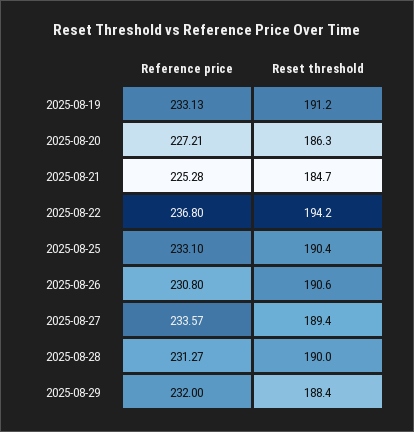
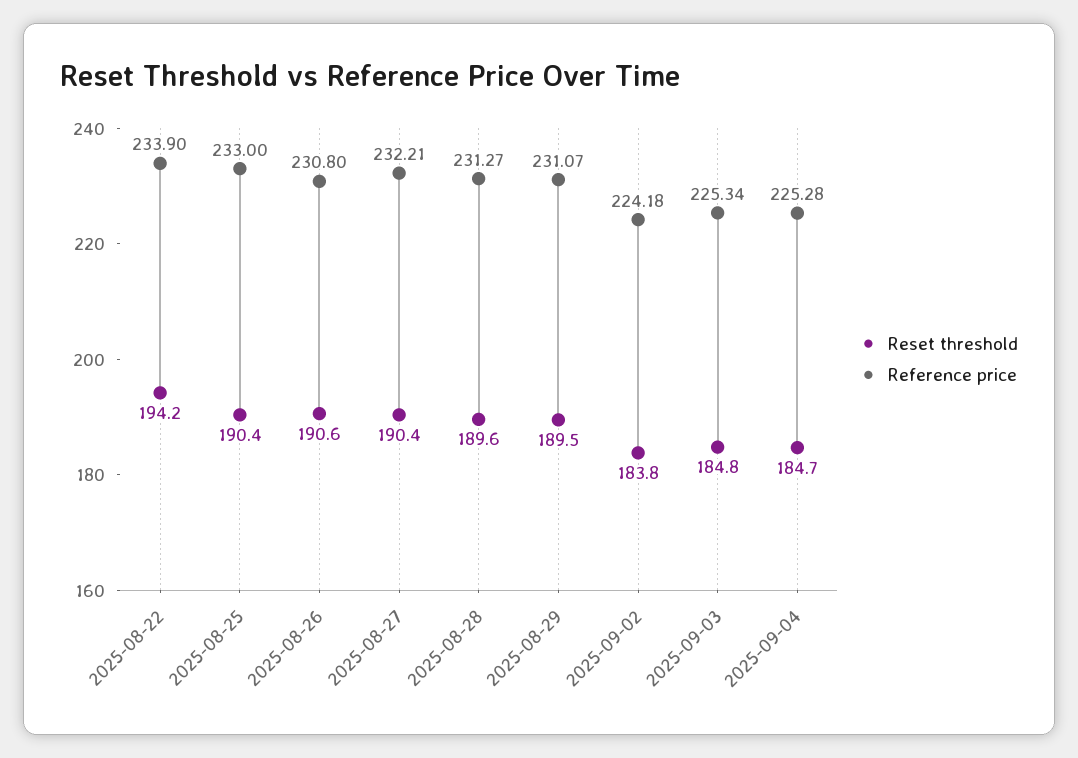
Reference price, 2025-08-19: 233.13 -> none
Reset threshold, 2025-08-19: 191.2 -> none
Reference price, 2025-08-20: 227.21 -> none
Reset threshold, 2025-08-20: 186.3 -> none
Reference price, 2025-08-21: 225.28 -> none
Reset threshold, 2025-08-21: 184.7 -> none
Reference price, 2025-08-22: 236.8 -> 233.9
Reference price, 2025-08-25: 233.1 -> 233
Reference price, 2025-08-27: 233.57 -> 232.21
Reset threshold, 2025-08-27: 189.4 -> 190.4
Reset threshold, 2025-08-28: 190 -> 189.6
Reference price, 2025-08-29: 232 -> 231.07
Reset threshold, 2025-08-29: 188.4 -> 189.5
Reset threshold, 2025-09-02: none -> 183.8
Reference price, 2025-09-02: none -> 224.18
Reset threshold, 2025-09-03: none -> 184.8
Reference price, 2025-09-03: none -> 225.34
Reset threshold, 2025-09-04: none -> 184.7
Reference price, 2025-09-04: none -> 225.28

